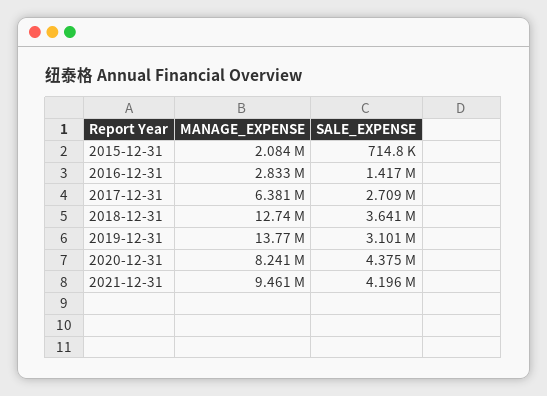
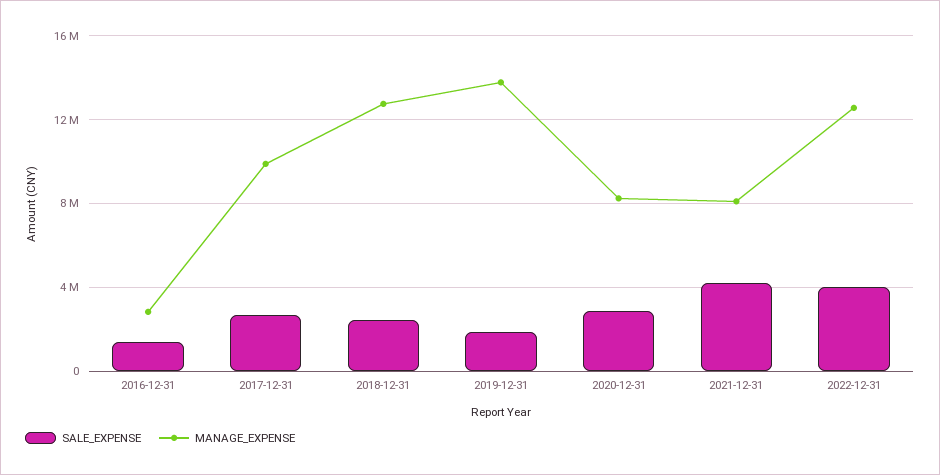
MANAGE_EXPENSE, 2015-12-31: 2084000 -> none
SALE_EXPENSE, 2015-12-31: 714800 -> none
MANAGE_EXPENSE, 2017-12-31: 6381000 -> 10000000
SALE_EXPENSE, 2018-12-31: 3641000 -> 2500000
SALE_EXPENSE, 2019-12-31: 3101000 -> 2000000
SALE_EXPENSE, 2020-12-31: 4375000 -> 3000000
MANAGE_EXPENSE, 2021-12-31: 9461000 -> 8000000
SALE_EXPENSE, 2022-12-31: none -> 4000000
MANAGE_EXPENSE, 2022-12-31: none -> 12500000

